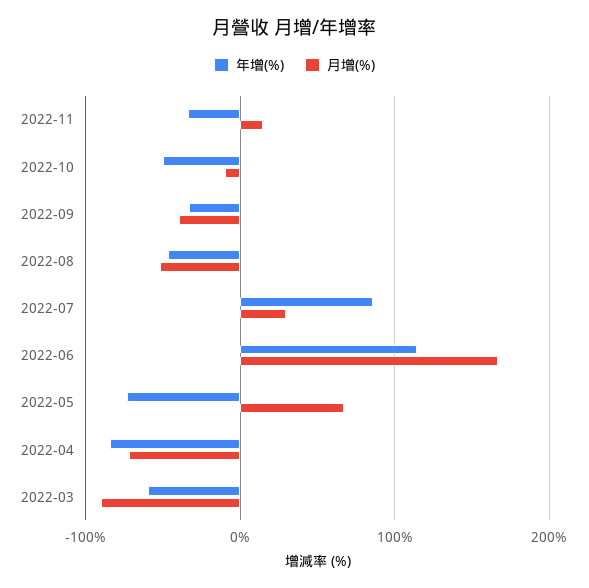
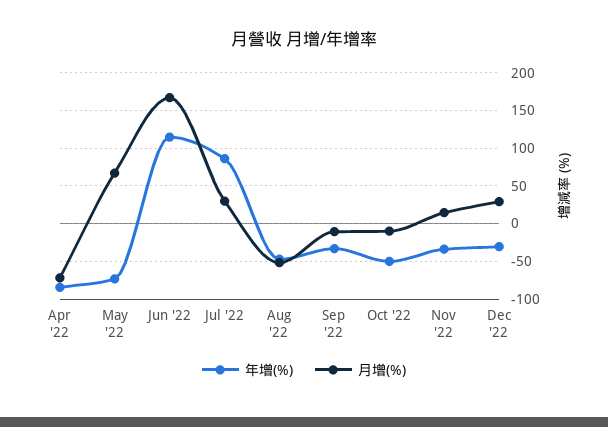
月增(%), 2022-09: -40 -> -10
年增(%), 2022-03: -60 -> none
月增(%), 2022-03: -90 -> none
年增(%), Dec '22: none -> -30
月增(%), Dec '22: none -> 30

